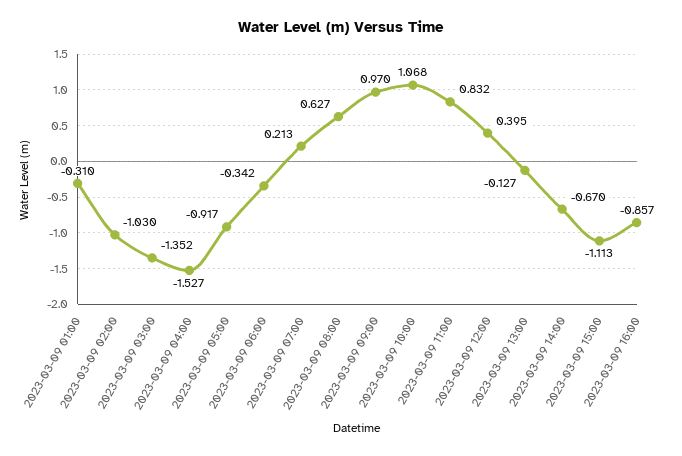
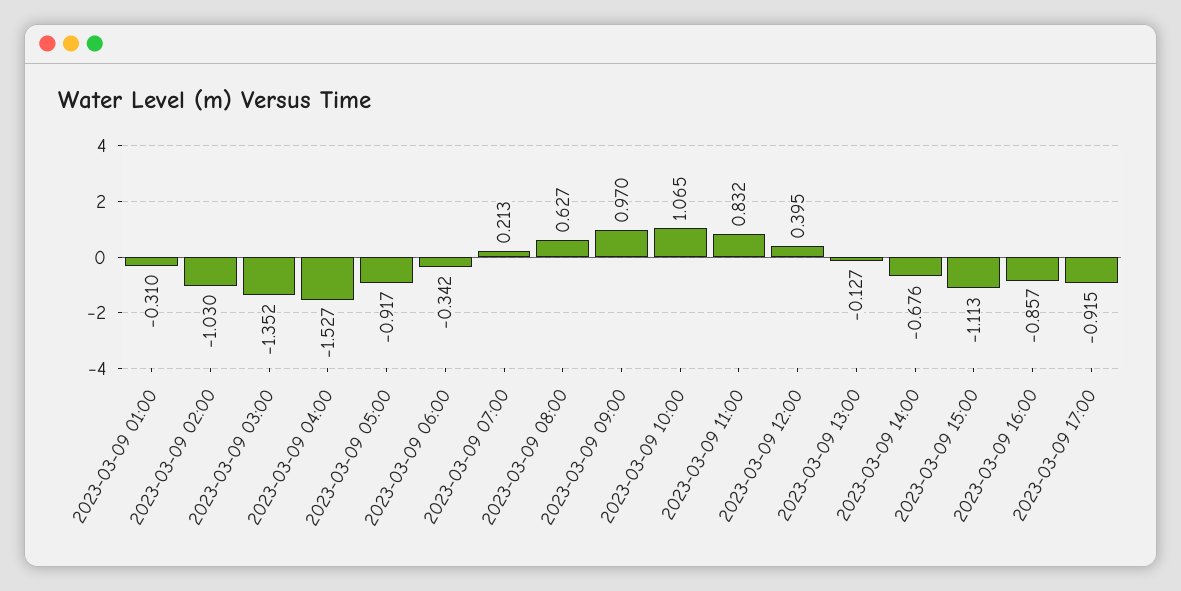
2023-03-09 10:00: 1.068 -> 1.065
2023-03-09 14:00: -0.67 -> -0.676
2023-03-09 17:00: none -> -0.915

